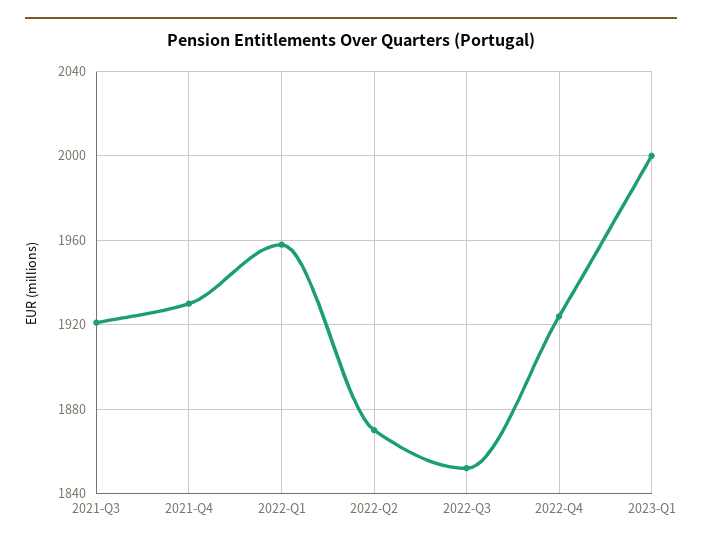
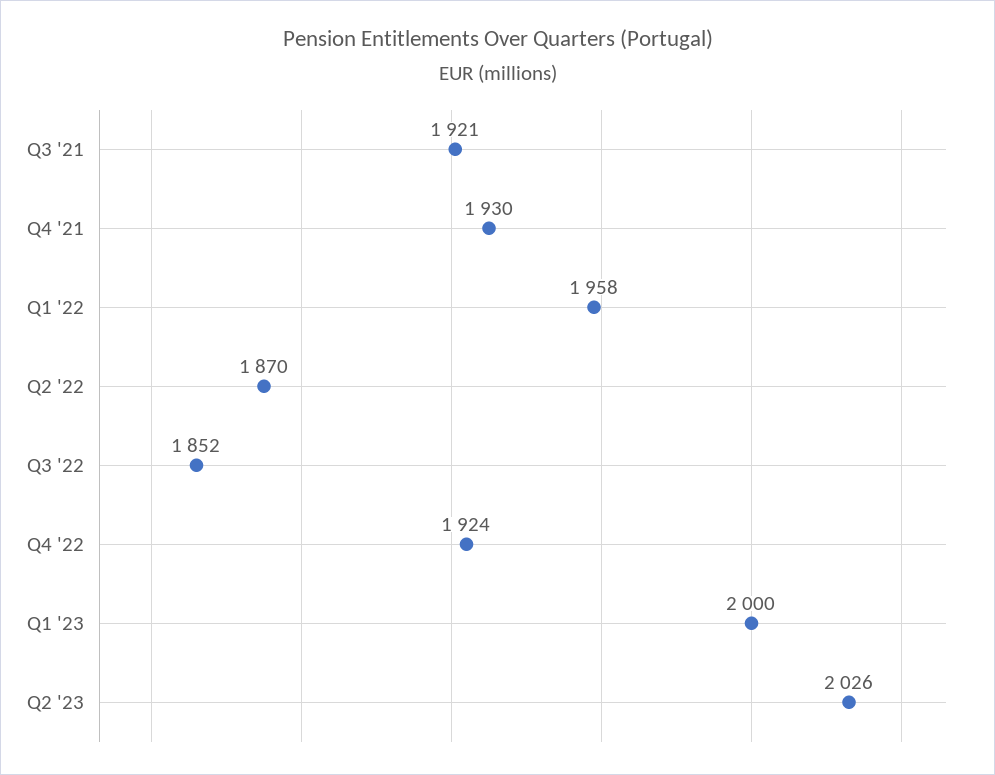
Q2 '23: none -> 2026

